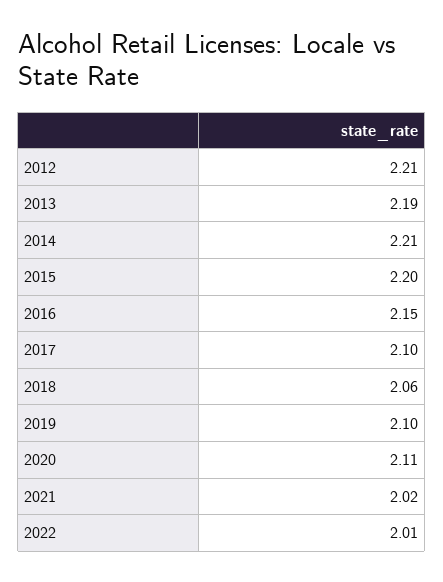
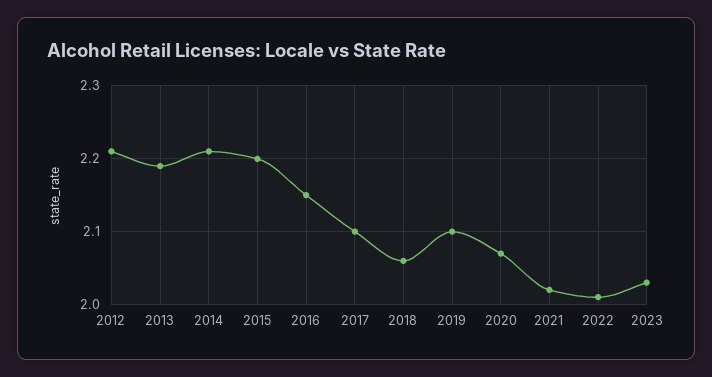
2020: 2.11 -> 2.07
2023: none -> 2.03

